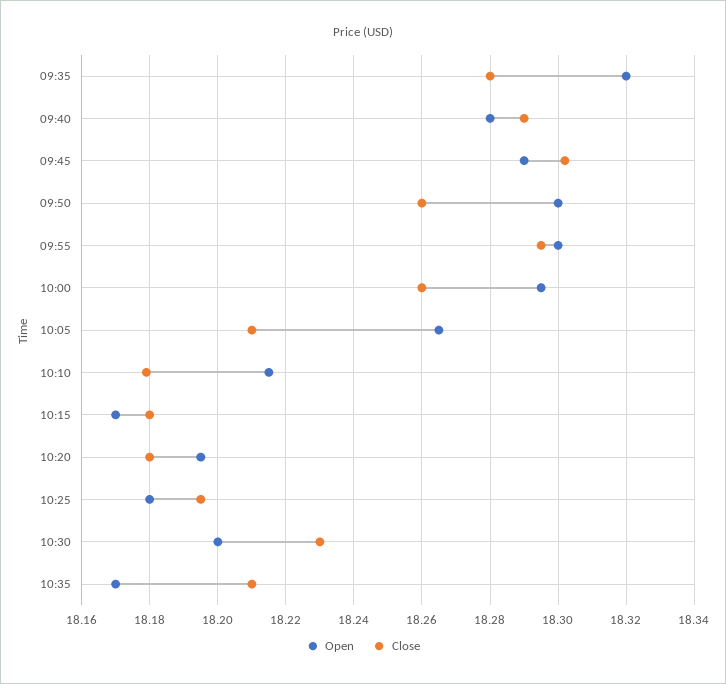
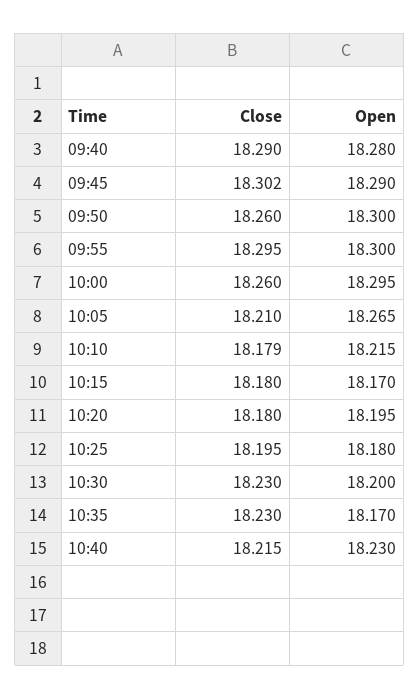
Open, 09:35: 18.32 -> none
Close, 09:35: 18.28 -> none
Close, 10:35: 18.21 -> 18.23
Close, 10:40: none -> 18.215
Open, 10:40: none -> 18.23

